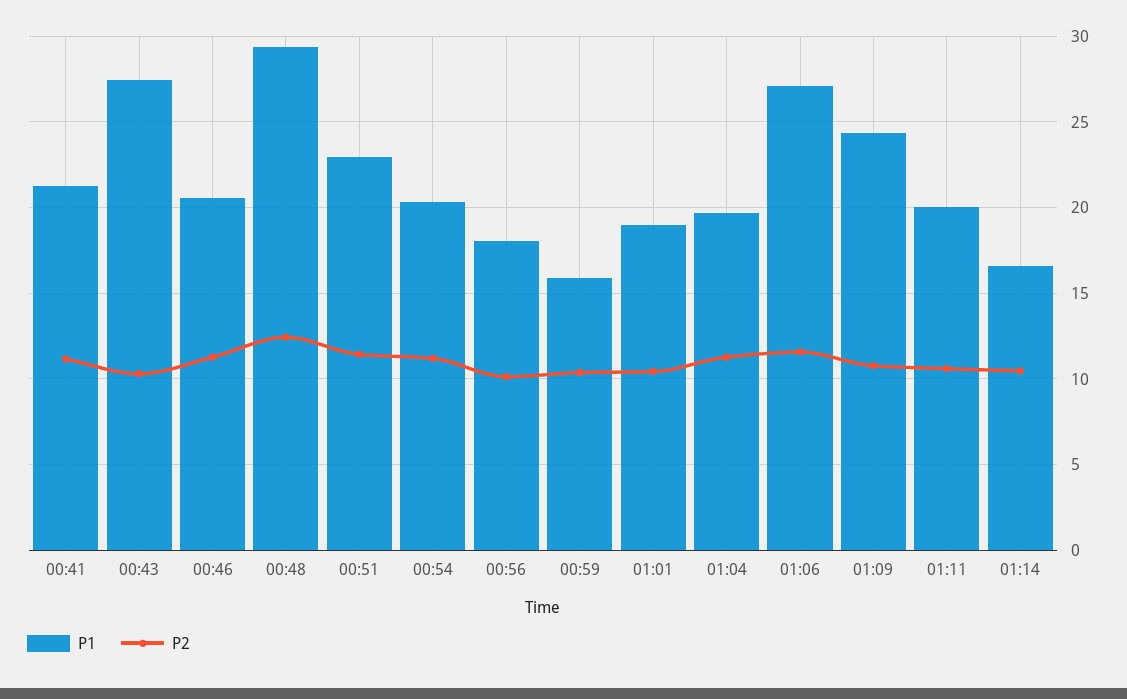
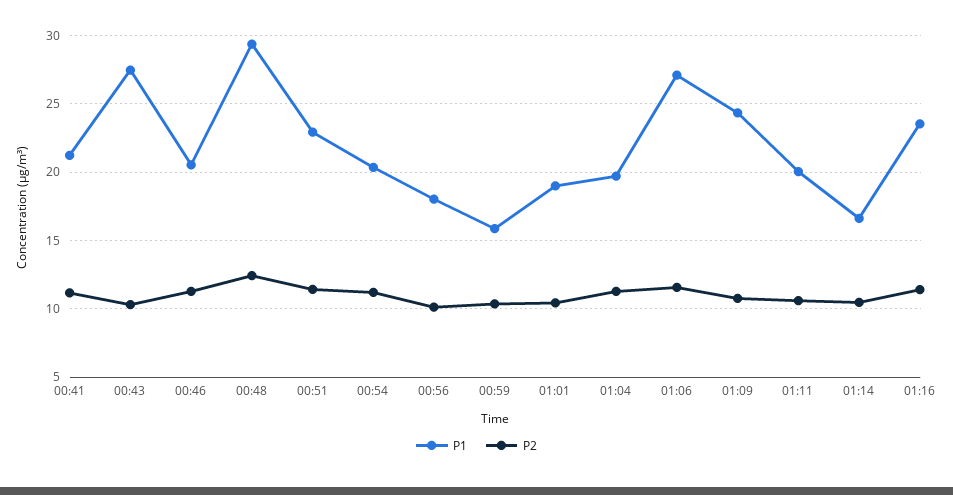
P1, 01:16: none -> 23.5
P2, 01:16: none -> 11.5

